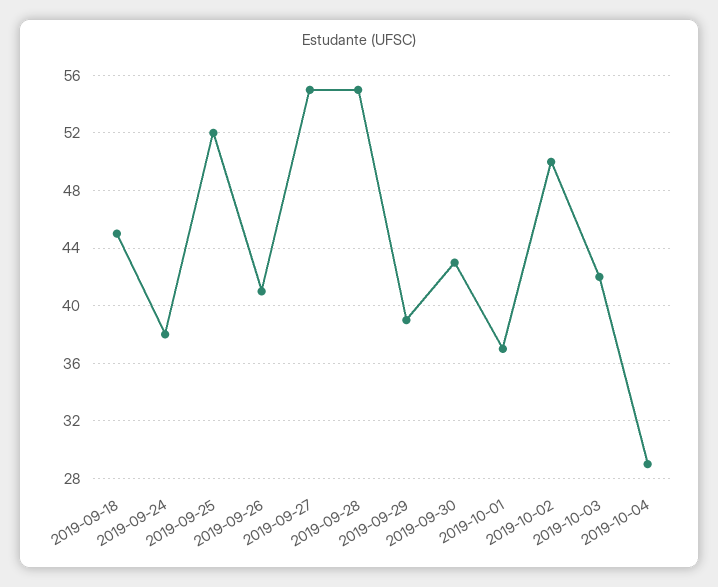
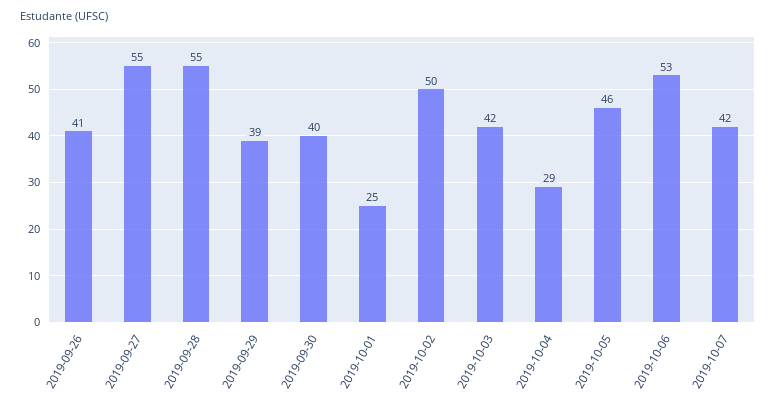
2019-09-18: 45 -> none
2019-09-24: 38 -> none
2019-09-25: 52 -> none
2019-09-30: 43 -> 40
2019-10-01: 37 -> 25
2019-10-05: none -> 46
2019-10-06: none -> 53
2019-10-07: none -> 42

